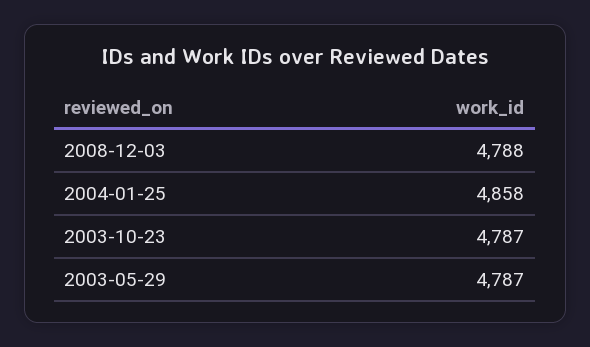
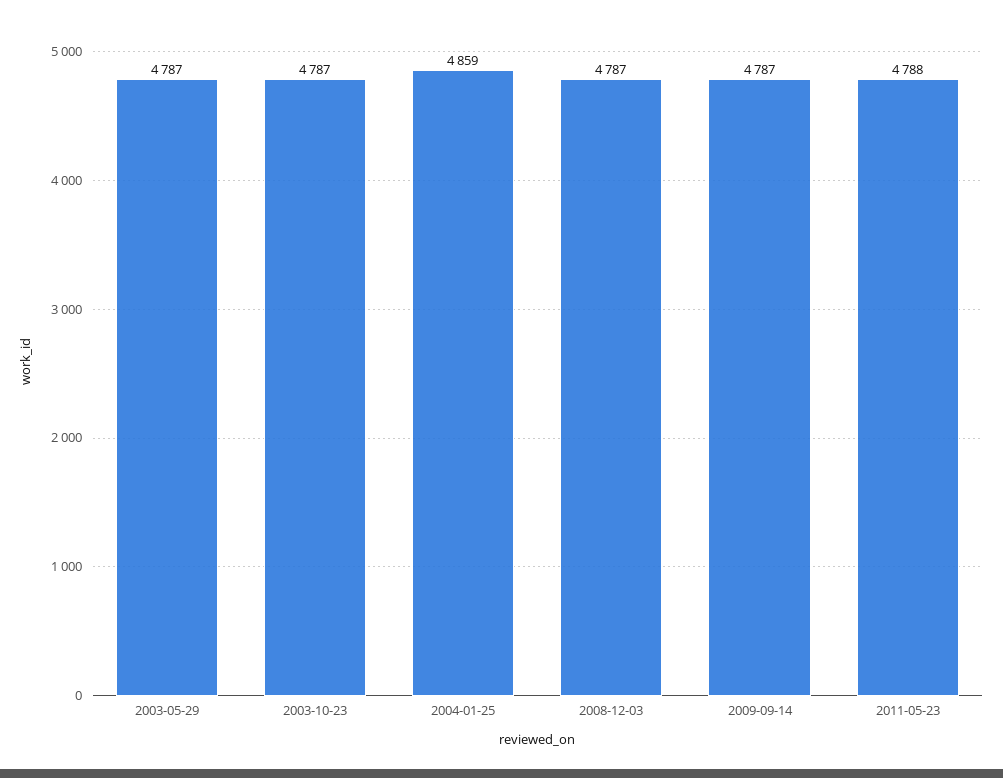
2008-12-03: 4788 -> 4787
2004-01-25: 4858 -> 4859
2009-09-14: none -> 4787
2011-05-23: none -> 4788

